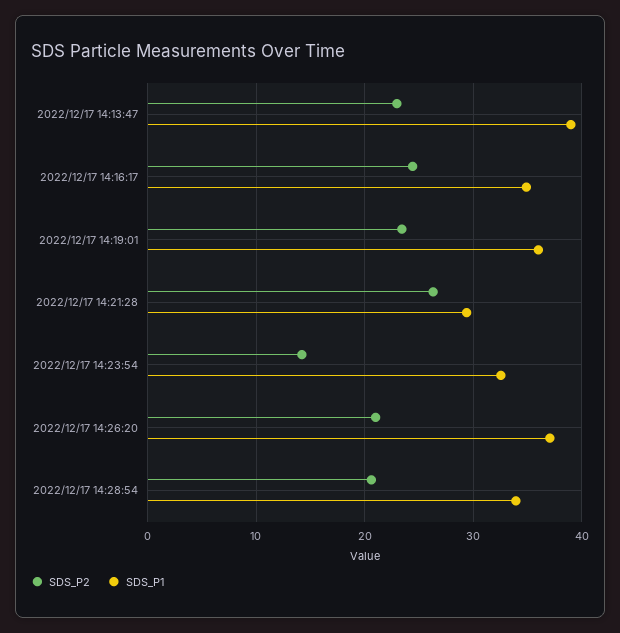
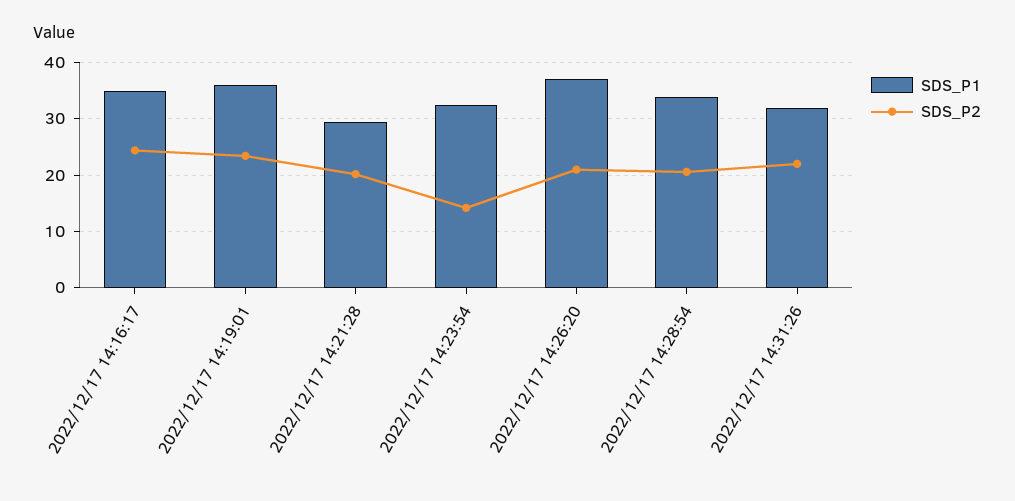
SDS_P2, 2022/12/17 14:13:47: 23 -> none
SDS_P1, 2022/12/17 14:13:47: 39 -> none
SDS_P2, 2022/12/17 14:21:28: 26 -> 20
SDS_P1, 2022/12/17 14:31:26: none -> 32
SDS_P2, 2022/12/17 14:31:26: none -> 22

